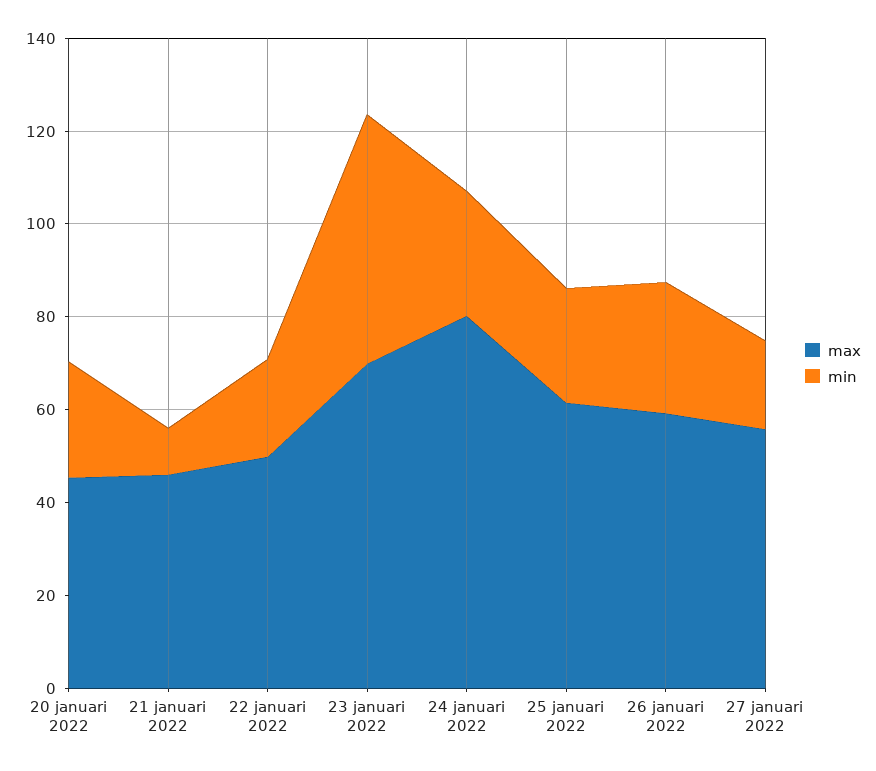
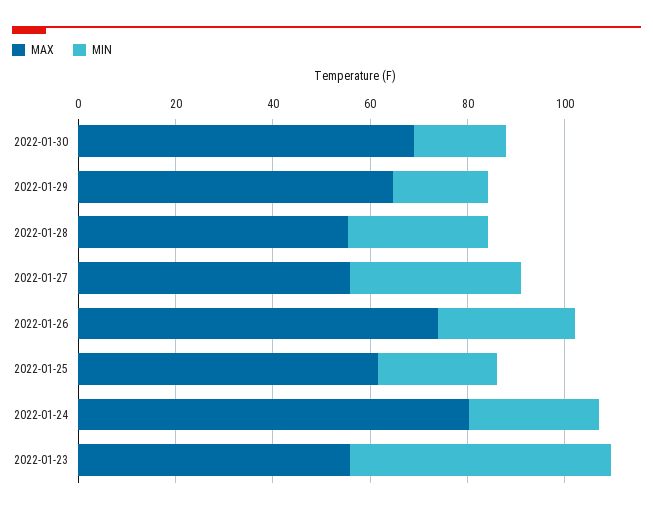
max, 20 januari 2022: 45 -> none
min, 20 januari 2022: 25 -> none
max, 21 januari 2022: 45 -> none
min, 21 januari 2022: 10 -> none
max, 22 januari 2022: 50 -> none
min, 22 januari 2022: 20 -> none
max, 23 januari 2022: 70 -> 55
max, 26 januari 2022: 60 -> 75
min, 27 januari 2022: 20 -> 35
max, 2022-01-30: none -> 70
min, 2022-01-30: none -> 20
max, 2022-01-29: none -> 65
min, 2022-01-29: none -> 20
max, 2022-01-28: none -> 55
min, 2022-01-28: none -> 30

